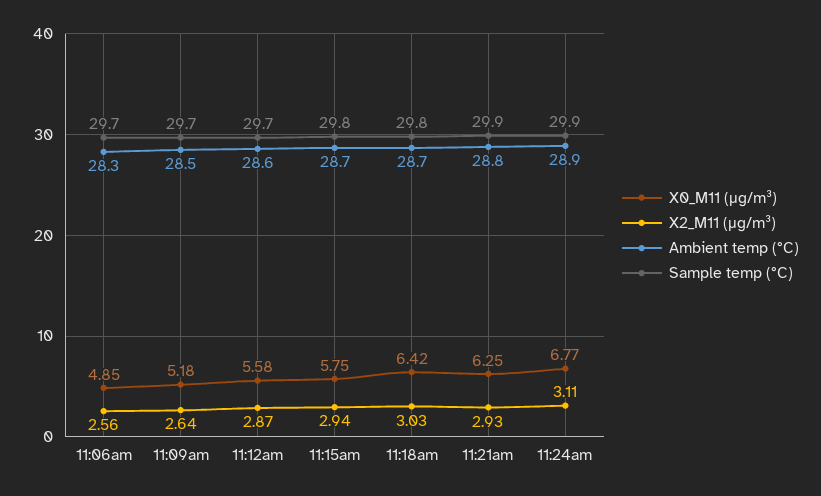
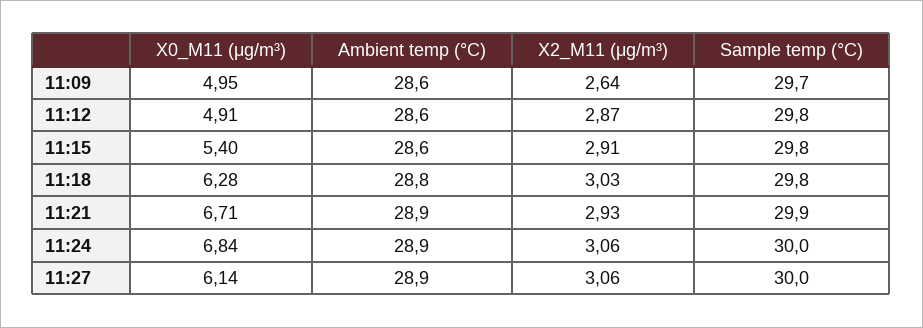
X0_M11 (μg/m³), 11:06am: 4.85 -> none
X2_M11 (μg/m³), 11:06am: 2.56 -> none
Ambient temp (°C), 11:06am: 28.3 -> none
Sample temp (°C), 11:06am: 29.7 -> none
X0_M11 (μg/m³), 11:09am: 5.18 -> 4.95
Ambient temp (°C), 11:09am: 28.5 -> 28.6
X0_M11 (μg/m³), 11:12am: 5.58 -> 4.91
Sample temp (°C), 11:12am: 29.7 -> 29.8
X0_M11 (μg/m³), 11:15am: 5.75 -> 5.4
X2_M11 (μg/m³), 11:15am: 2.94 -> 2.91
Ambient temp (°C), 11:15am: 28.7 -> 28.6
X0_M11 (μg/m³), 11:18am: 6.42 -> 6.28
Ambient temp (°C), 11:18am: 28.7 -> 28.8
X0_M11 (μg/m³), 11:21am: 6.25 -> 6.71
Ambient temp (°C), 11:21am: 28.8 -> 28.9
X0_M11 (μg/m³), 11:24am: 6.77 -> 6.84
X2_M11 (μg/m³), 11:24am: 3.11 -> 3.06
Sample temp (°C), 11:24am: 29.9 -> 30
X0_M11 (μg/m³), 11:27: none -> 6.14
Ambient temp (°C), 11:27: none -> 28.9
X2_M11 (μg/m³), 11:27: none -> 3.06
Sample temp (°C), 11:27: none -> 30

